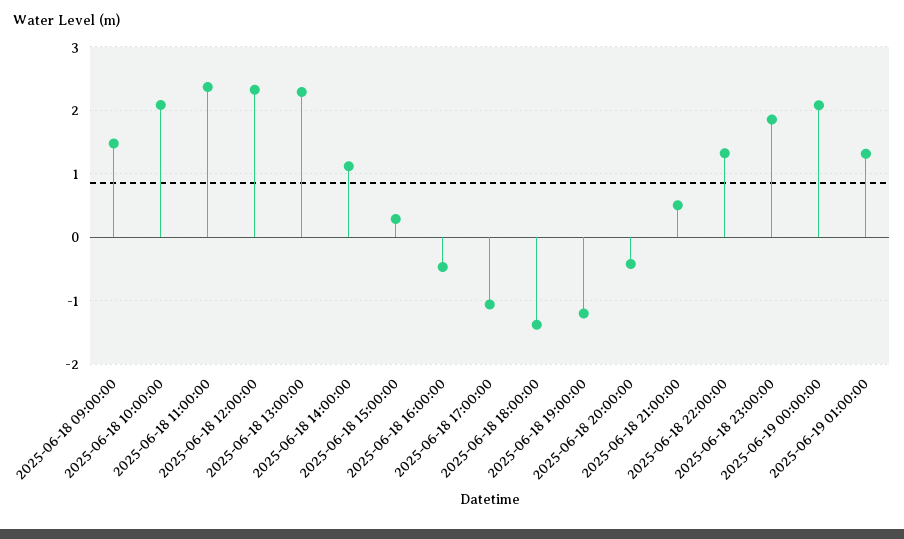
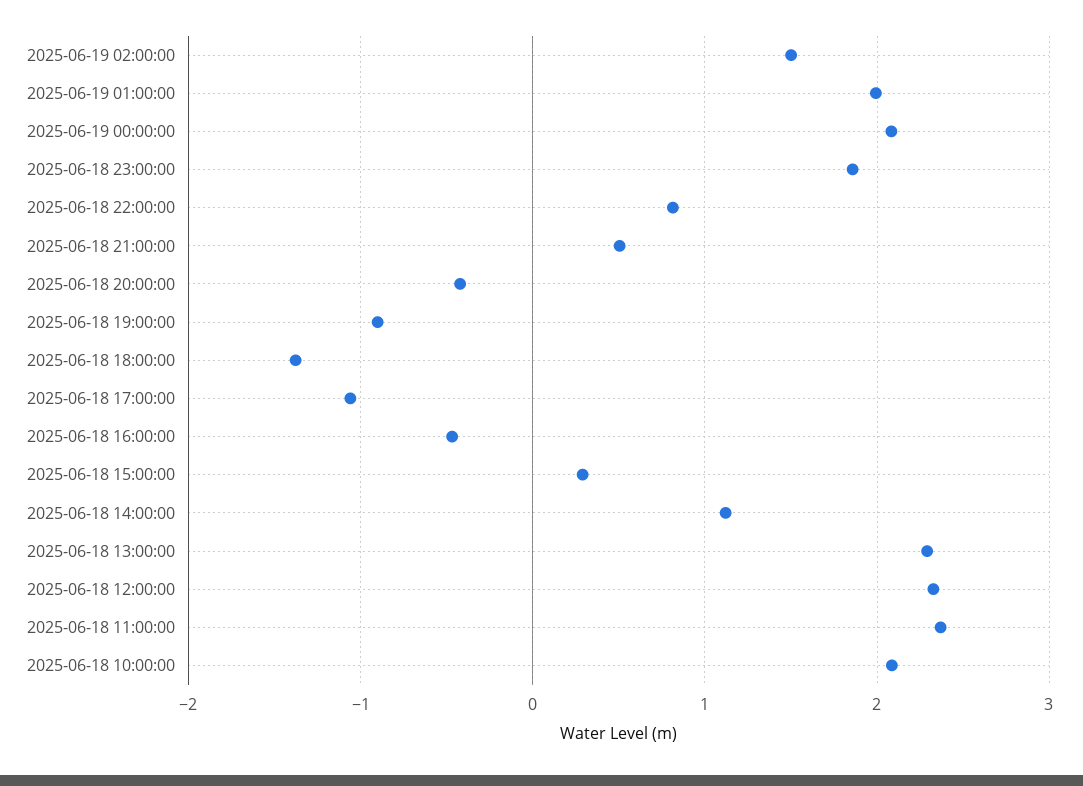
2025-06-18 09:00:00: 1.5 -> none
2025-06-18 19:00:00: -1.2 -> -0.9
2025-06-18 22:00:00: 1.3 -> 0.8
2025-06-19 01:00:00: 1.3 -> 2
2025-06-19 02:00:00: none -> 1.5

